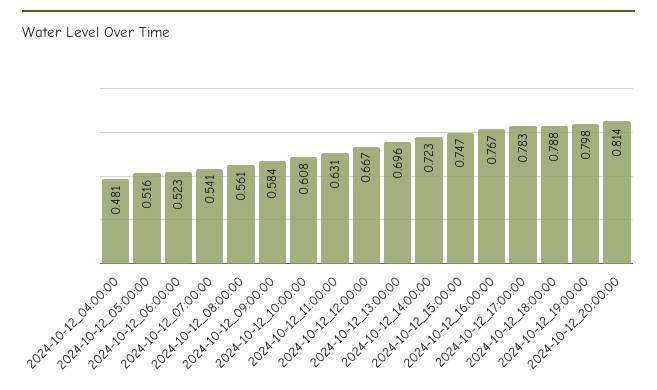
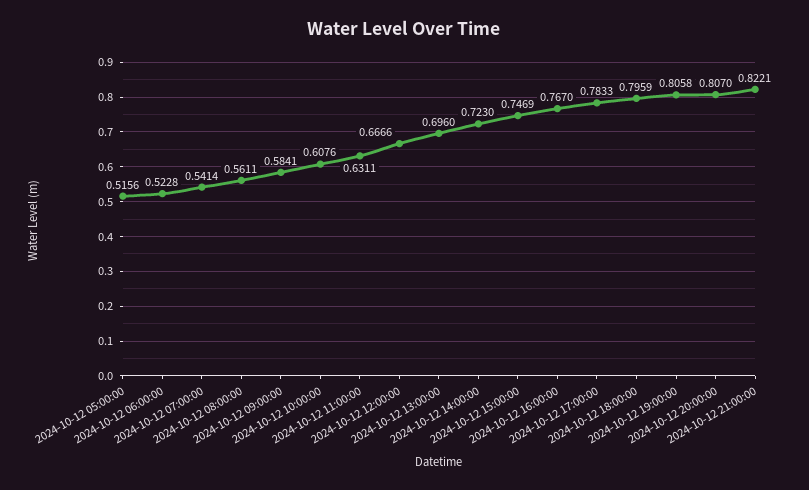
2024-10-12_04:00:00: 0.481 -> none
2024-10-12_18:00:00: 0.788 -> 0.7959
2024-10-12_19:00:00: 0.798 -> 0.8058
2024-10-12_20:00:00: 0.814 -> 0.807
2024-10-12 21:00:00: none -> 0.8221

